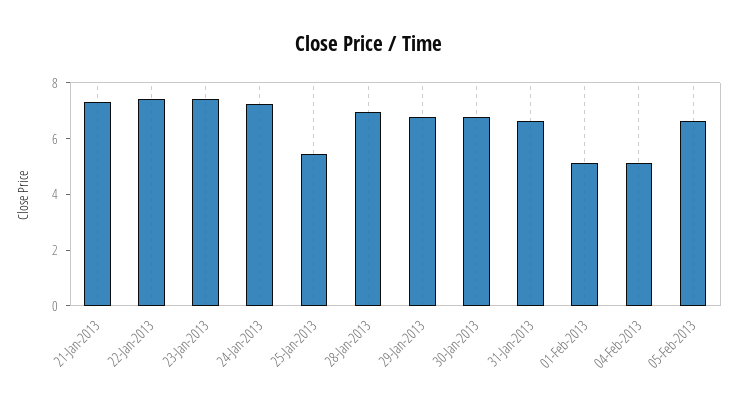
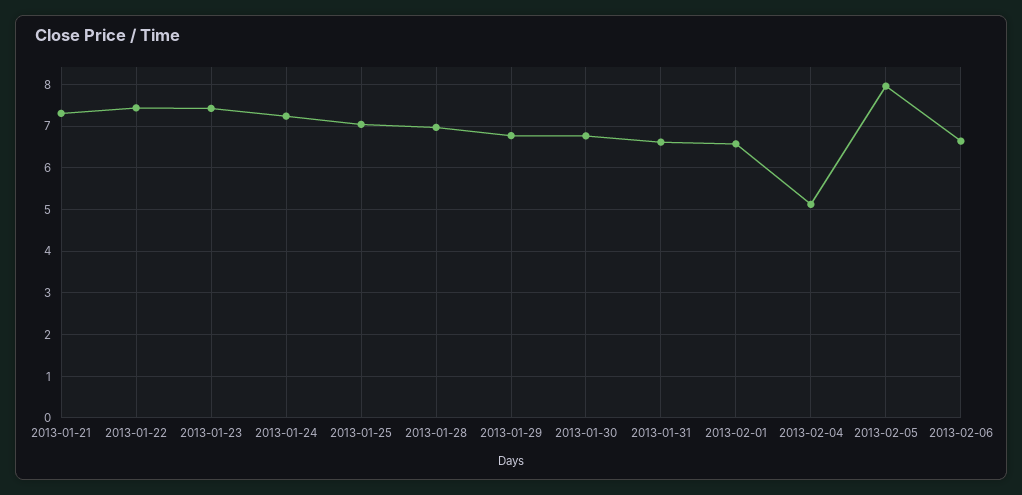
25-Jan-2013: 5.5 -> 7
01-Feb-2013: 5 -> 6.6
05-Feb-2013: 6.5 -> 8
2013-02-06: none -> 6.6

